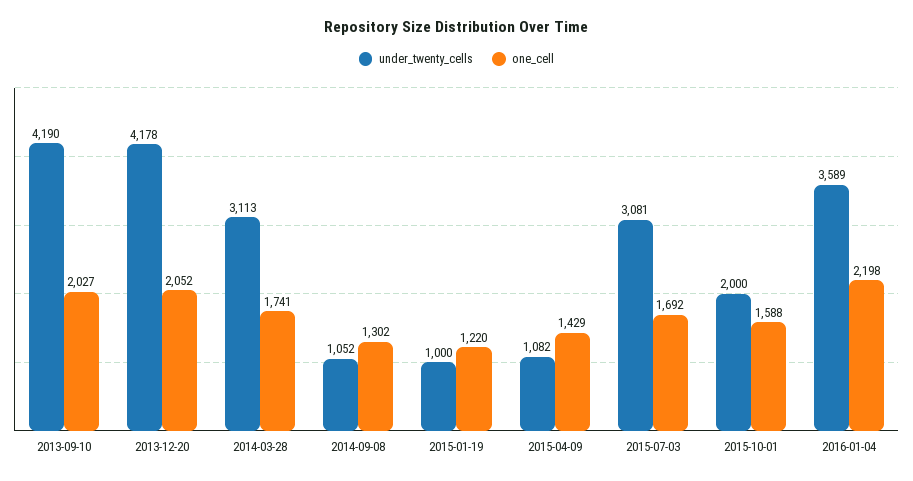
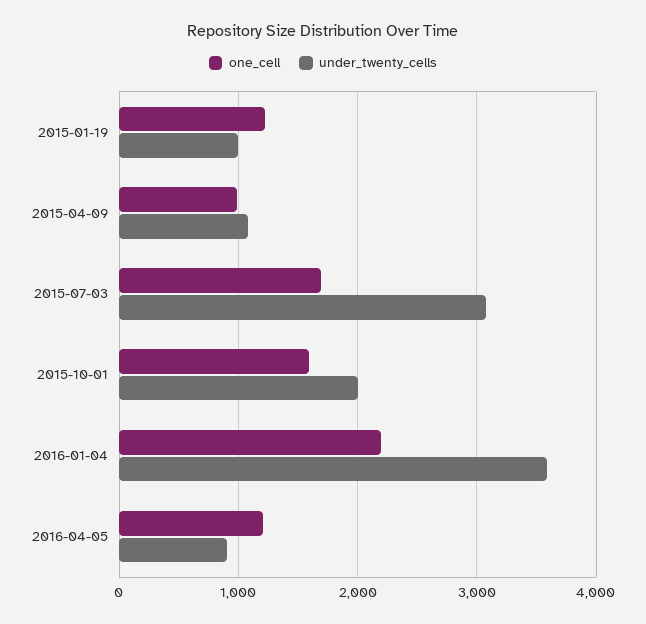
under_twenty_cells, 2013-09-10: 4190 -> none
one_cell, 2013-09-10: 2027 -> none
under_twenty_cells, 2013-12-20: 4178 -> none
one_cell, 2013-12-20: 2052 -> none
under_twenty_cells, 2014-03-28: 3113 -> none
one_cell, 2014-03-28: 1741 -> none
under_twenty_cells, 2014-09-08: 1052 -> none
one_cell, 2014-09-08: 1302 -> none
one_cell, 2015-04-09: 1429 -> 1000
one_cell, 2016-04-05: none -> 1200
under_twenty_cells, 2016-04-05: none -> 900

